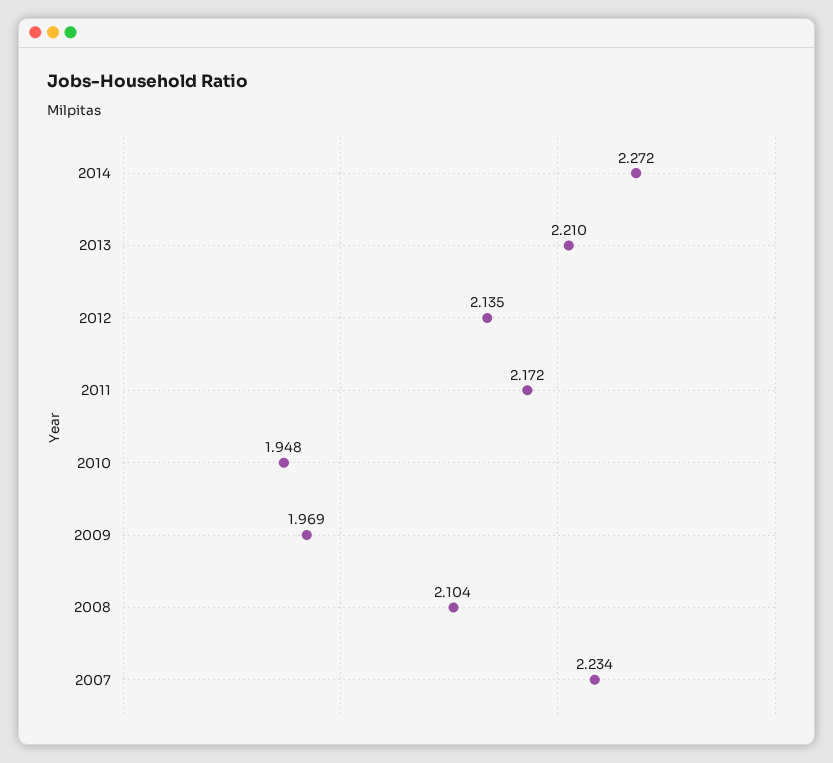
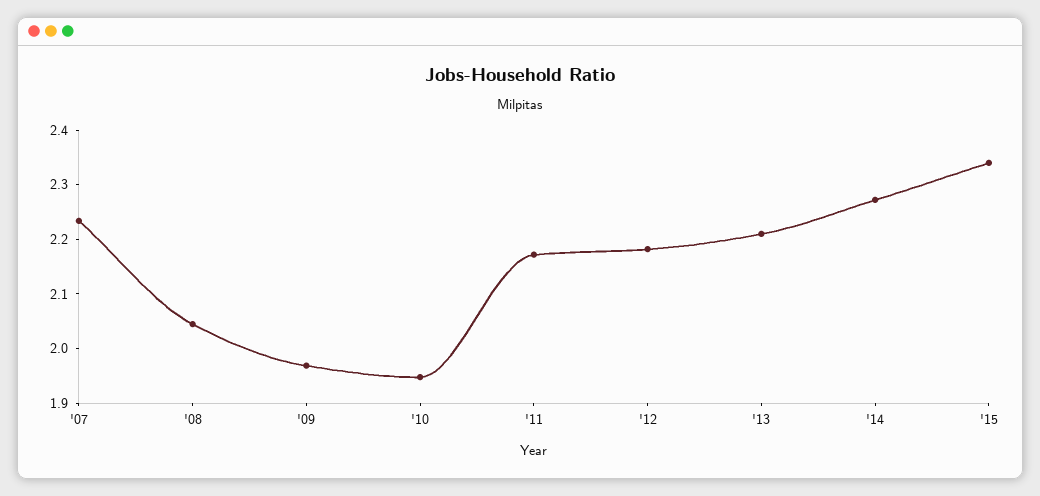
2012: 2.135 -> 2.18
2008: 2.104 -> 2.04
'15: none -> 2.34

